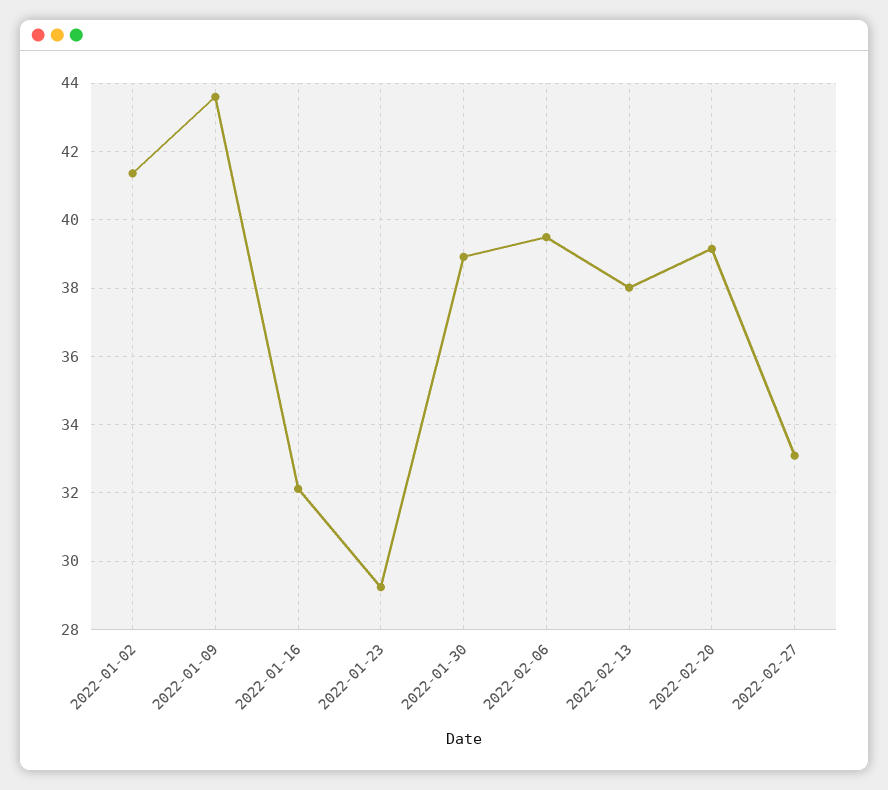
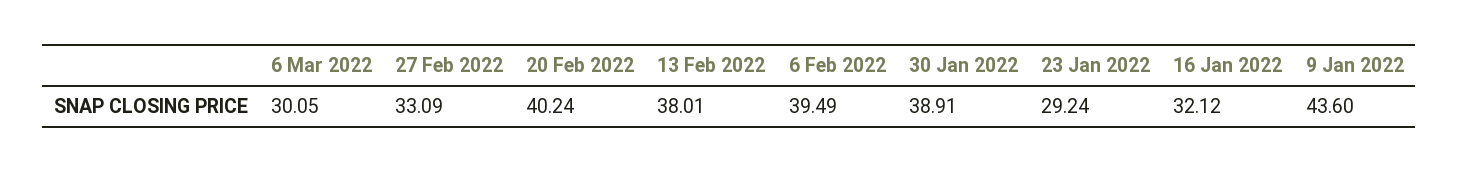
2022-01-02: 41.4 -> none
2022-02-20: 39.2 -> 40.24
6 Mar 2022: none -> 30.05

